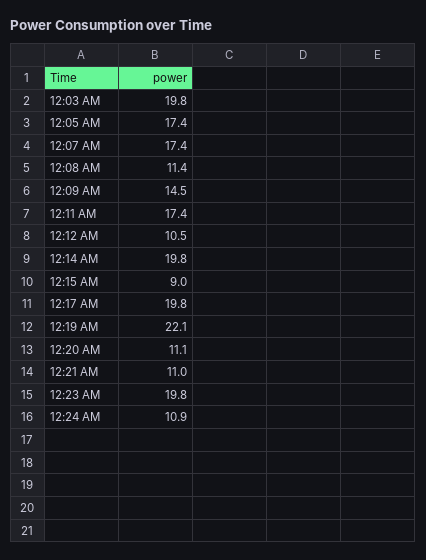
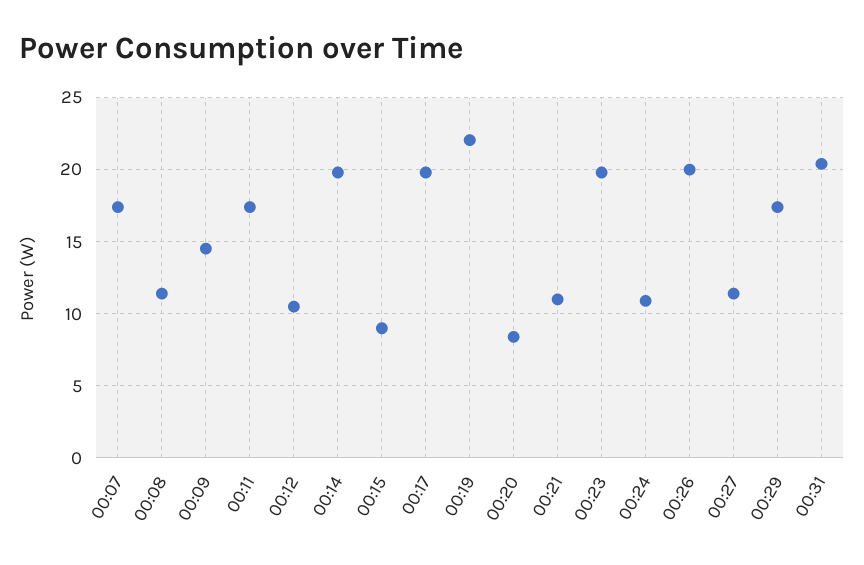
12:03 AM: 19.8 -> none
12:05 AM: 17.4 -> none
12:20 AM: 11.1 -> 8.5
00:26: none -> 20
00:27: none -> 11.5
00:29: none -> 17.5
00:31: none -> 20.5

